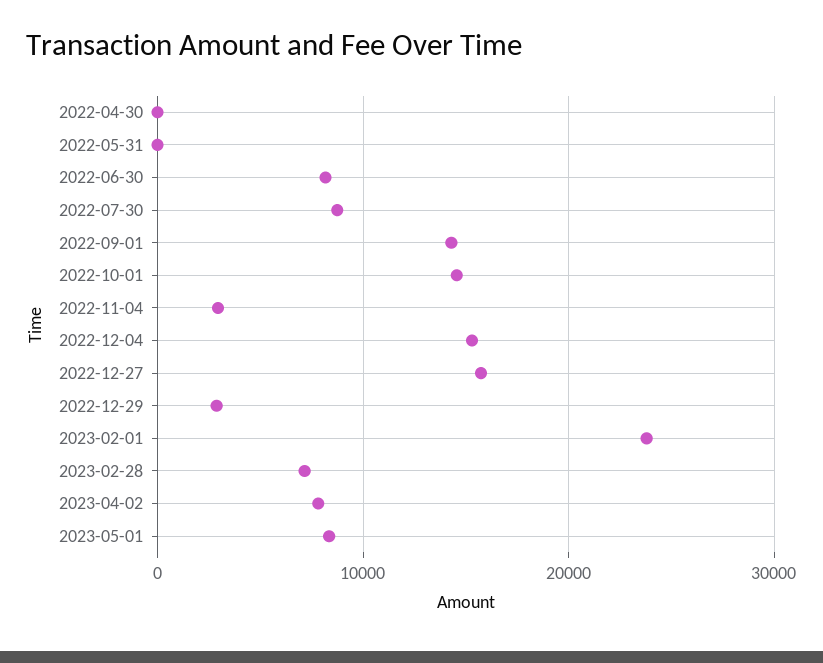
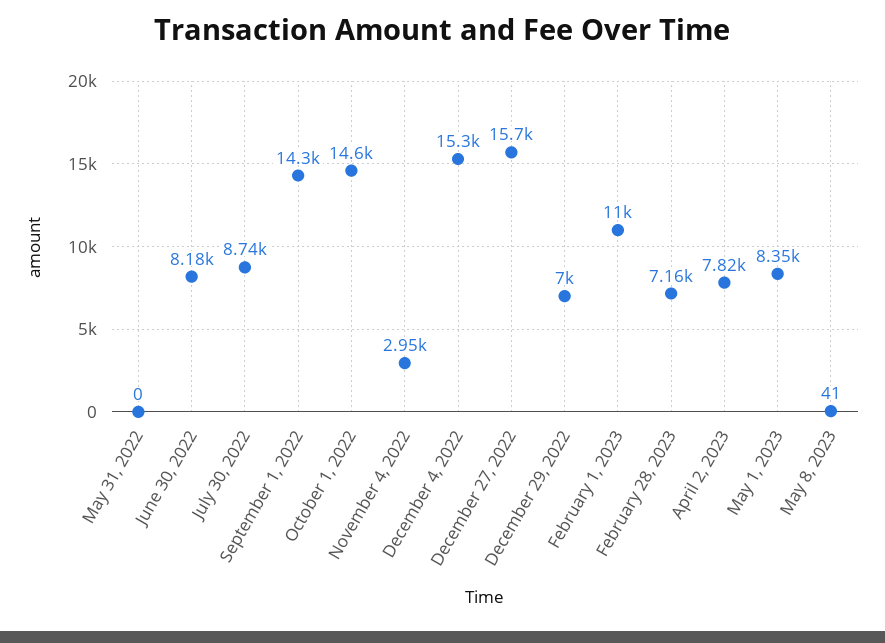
2022-04-30: 0 -> none
2022-12-29: 3000 -> 7000
2023-02-01: 24000 -> 11000
May 8, 2023: none -> 41

